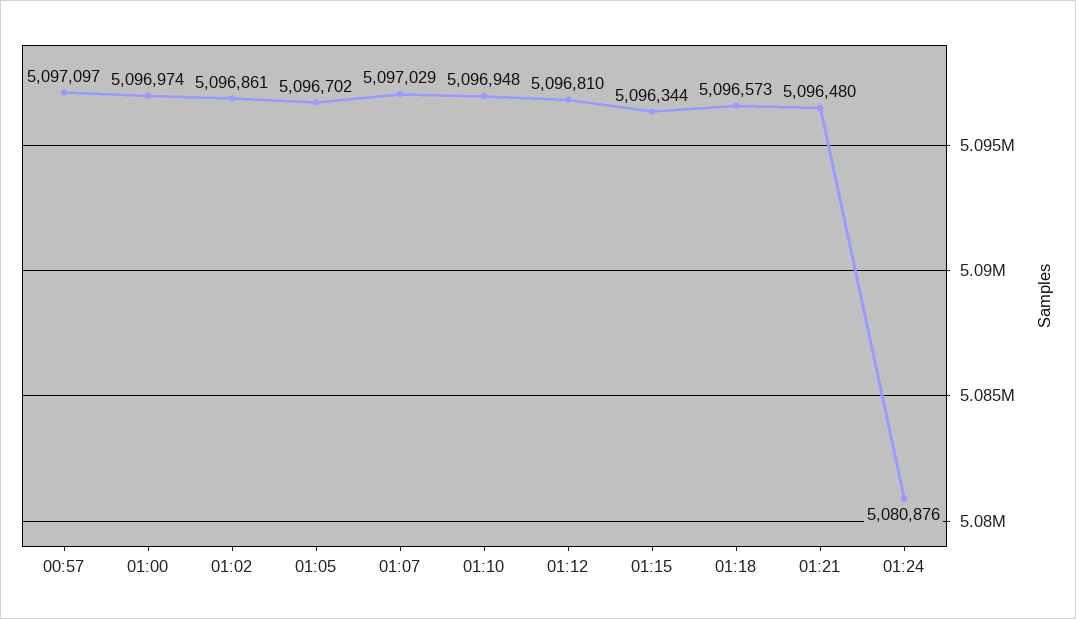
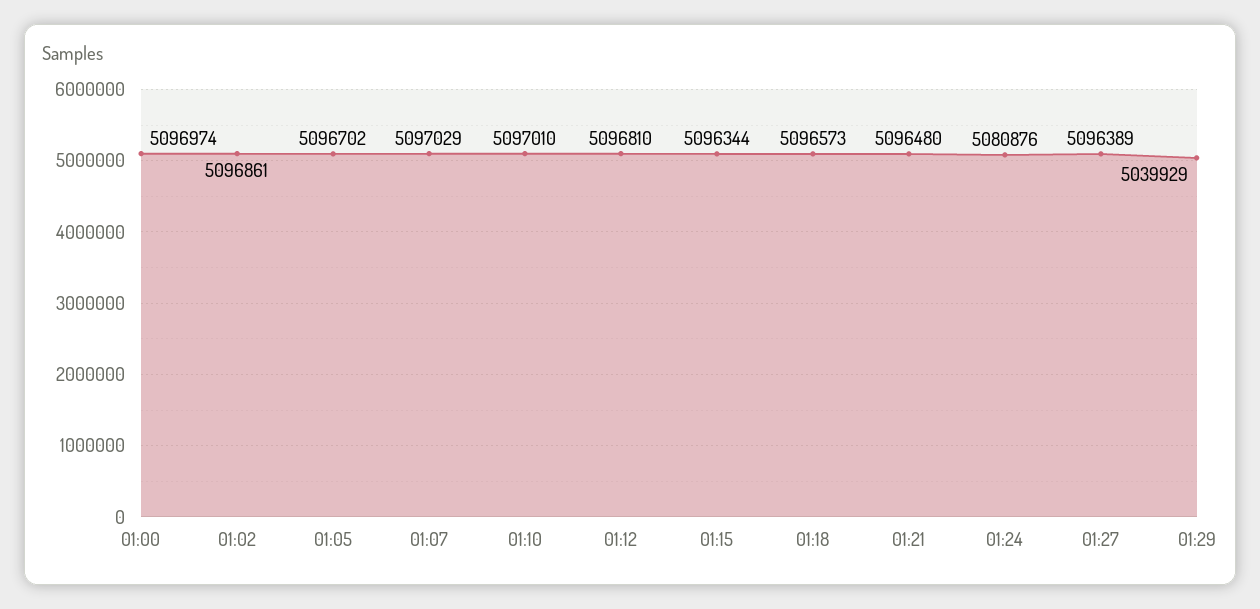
00:57: 5097097 -> none
01:10: 5096948 -> 5097010
01:27: none -> 5096389
01:29: none -> 5039929

